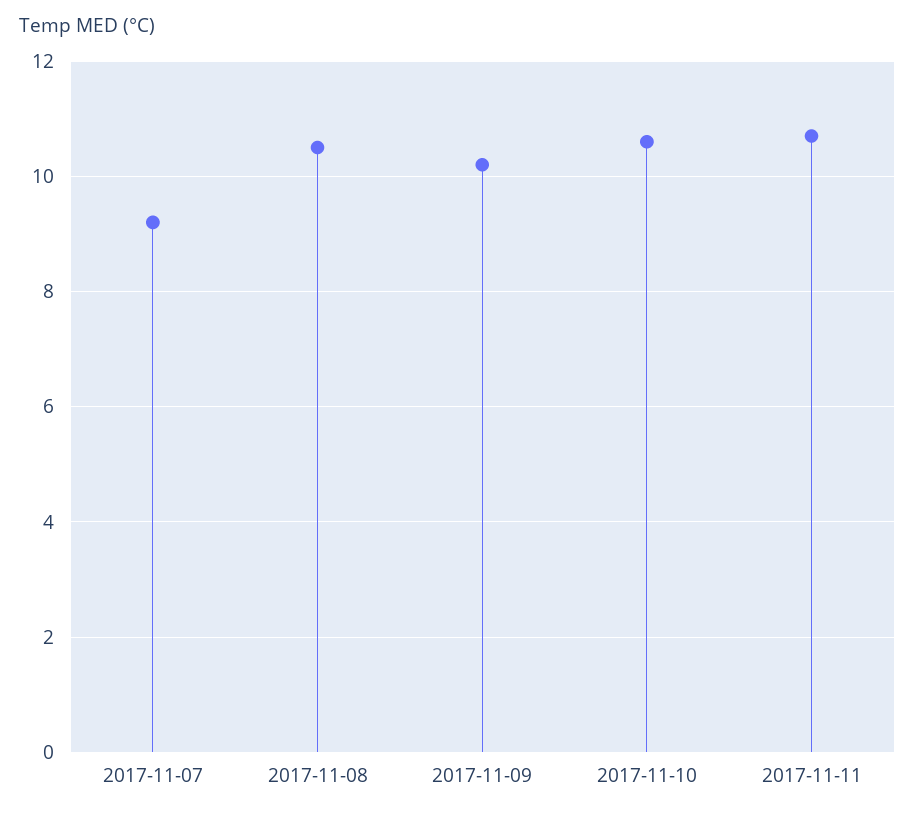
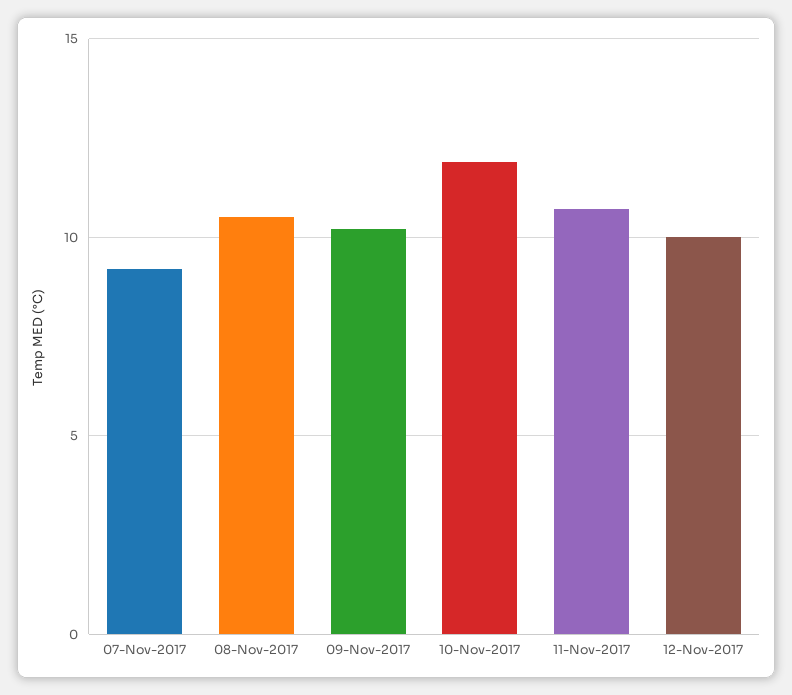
2017-11-10: 10.5 -> 12
12-Nov-2017: none -> 10

